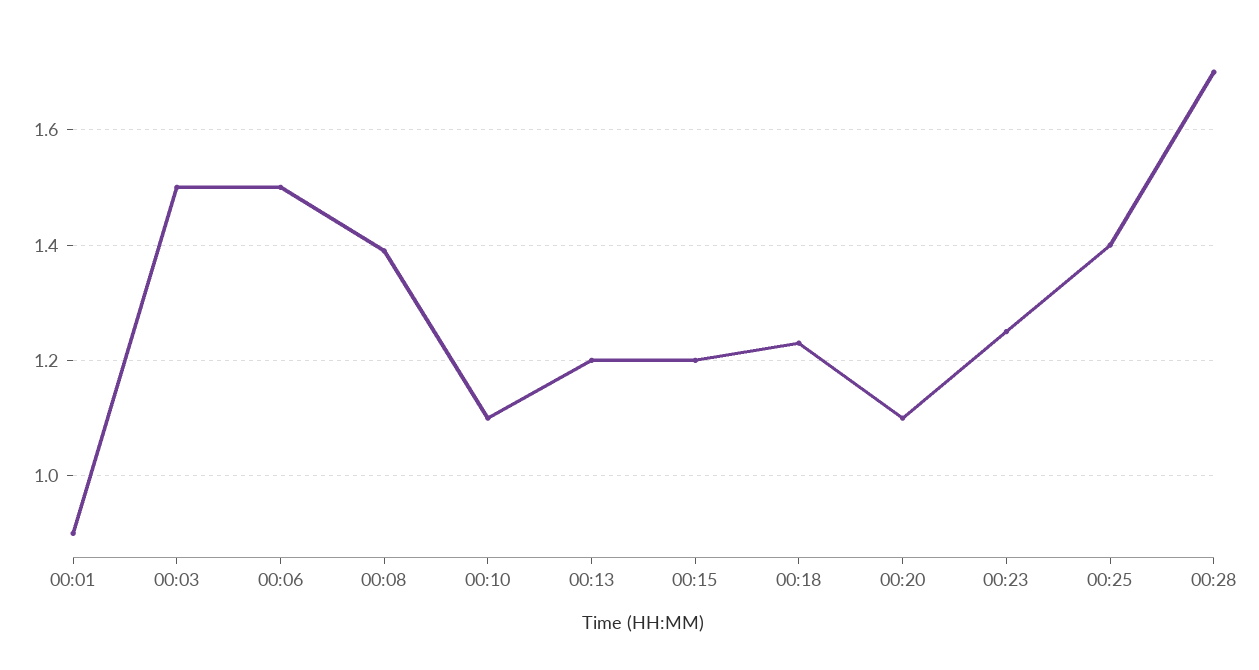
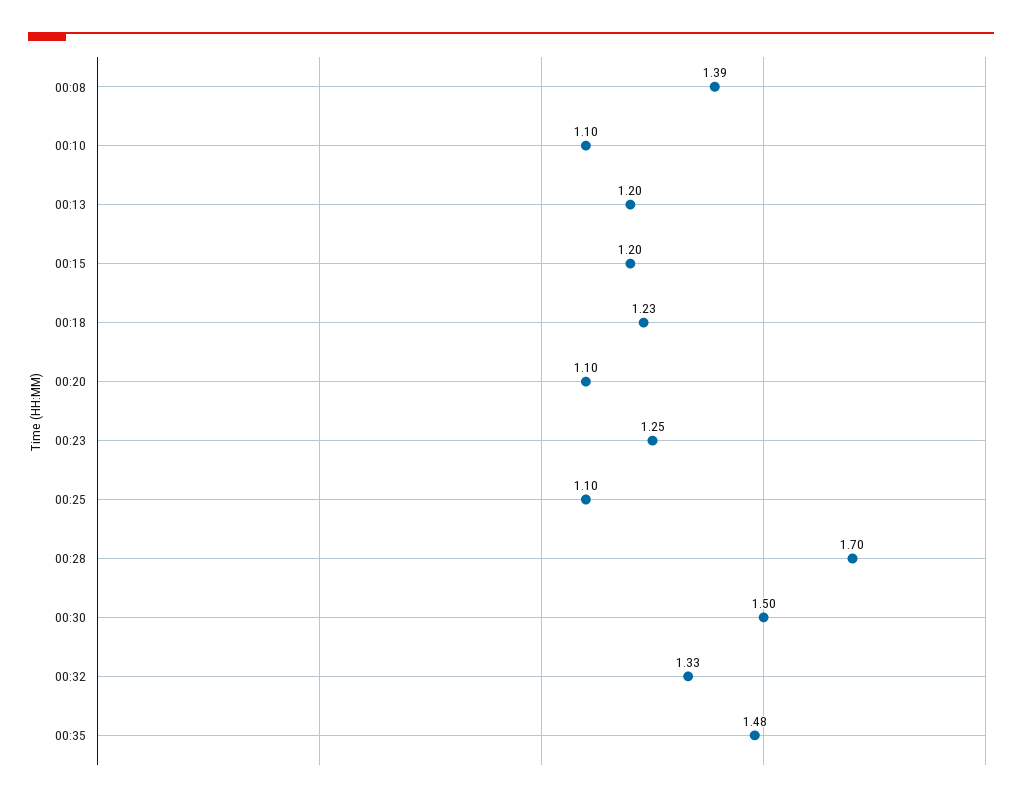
00:01: 0.9 -> none
00:03: 1.5 -> none
00:06: 1.5 -> none
00:25: 1.4 -> 1.1
00:30: none -> 1.5
00:32: none -> 1.33
00:35: none -> 1.48

